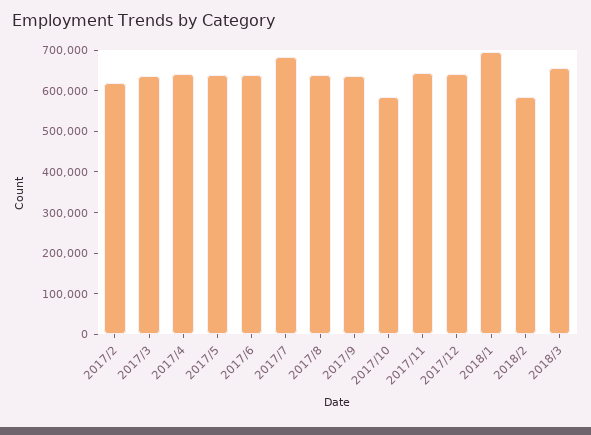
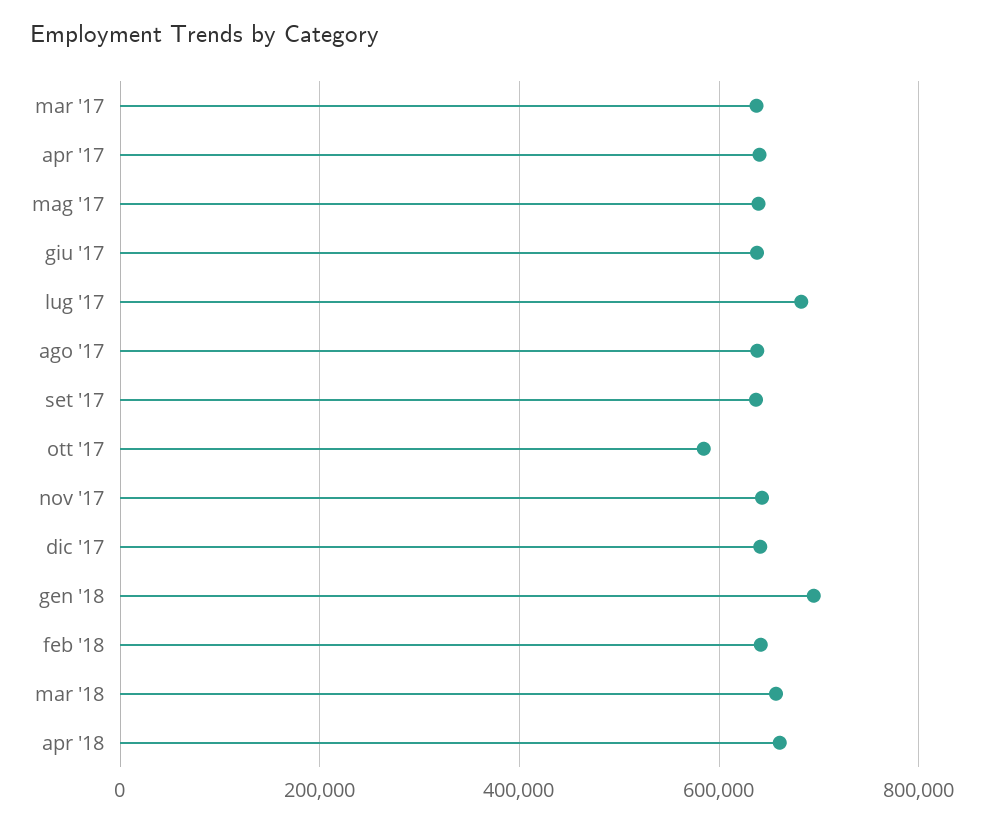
2017/2: 620000 -> none
2018/2: 580000 -> 640000
apr '18: none -> 660000

